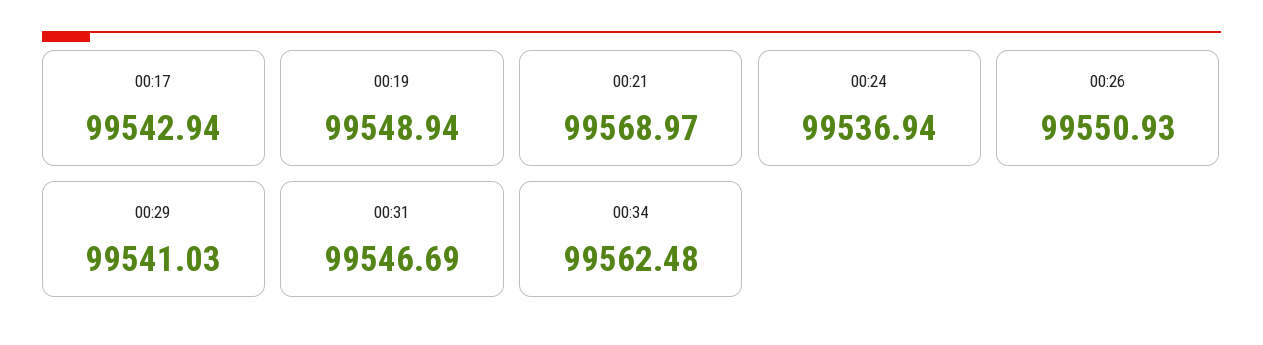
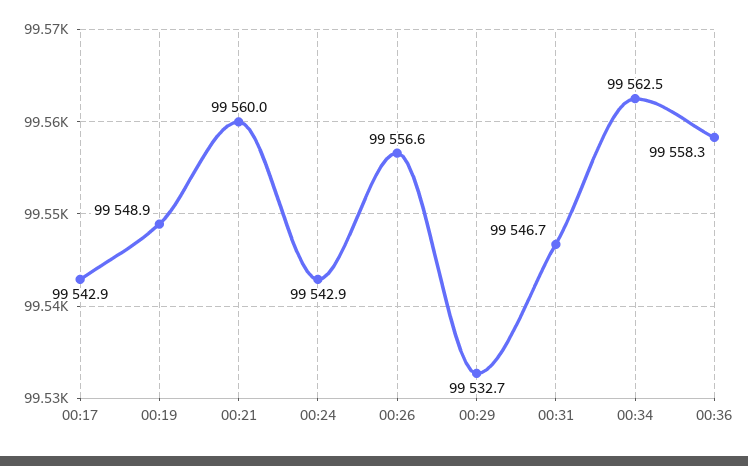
00:21: 99568.97 -> 99560
00:24: 99536.94 -> 99542.9
00:26: 99550.93 -> 99556.6
00:29: 99541.03 -> 99532.7
00:36: none -> 99558.3

